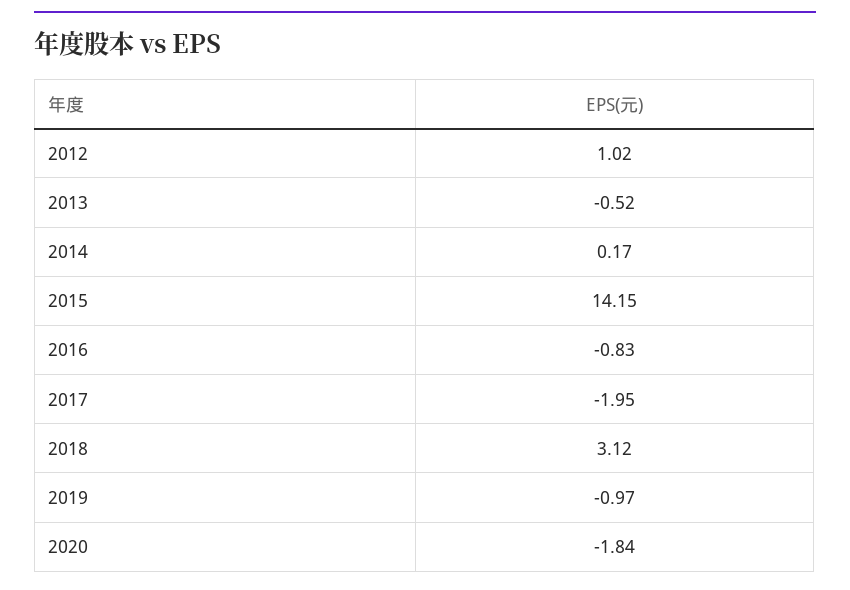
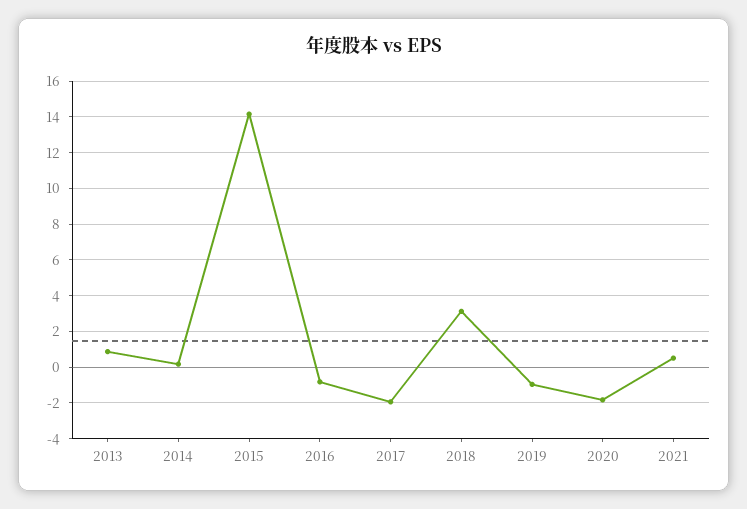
2012: 1.02 -> none
2013: -0.52 -> 1
2021: none -> 0.5

